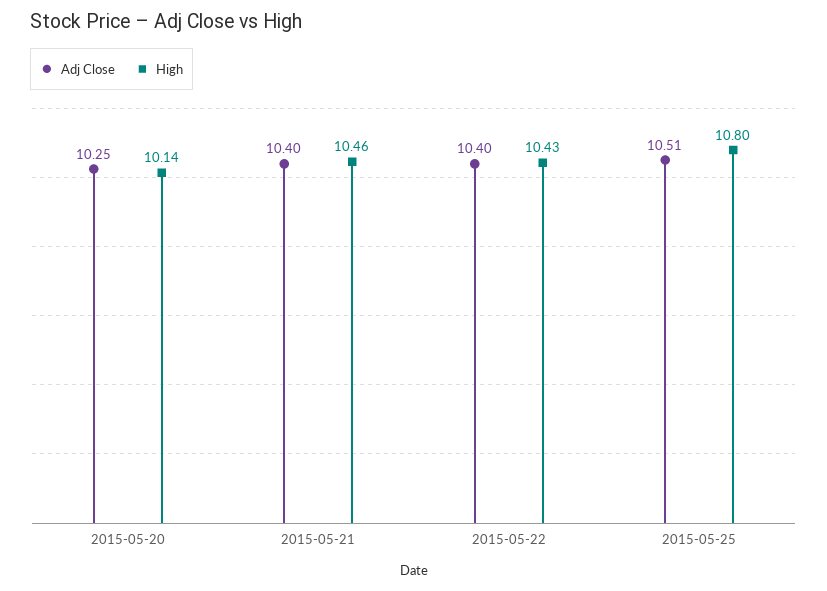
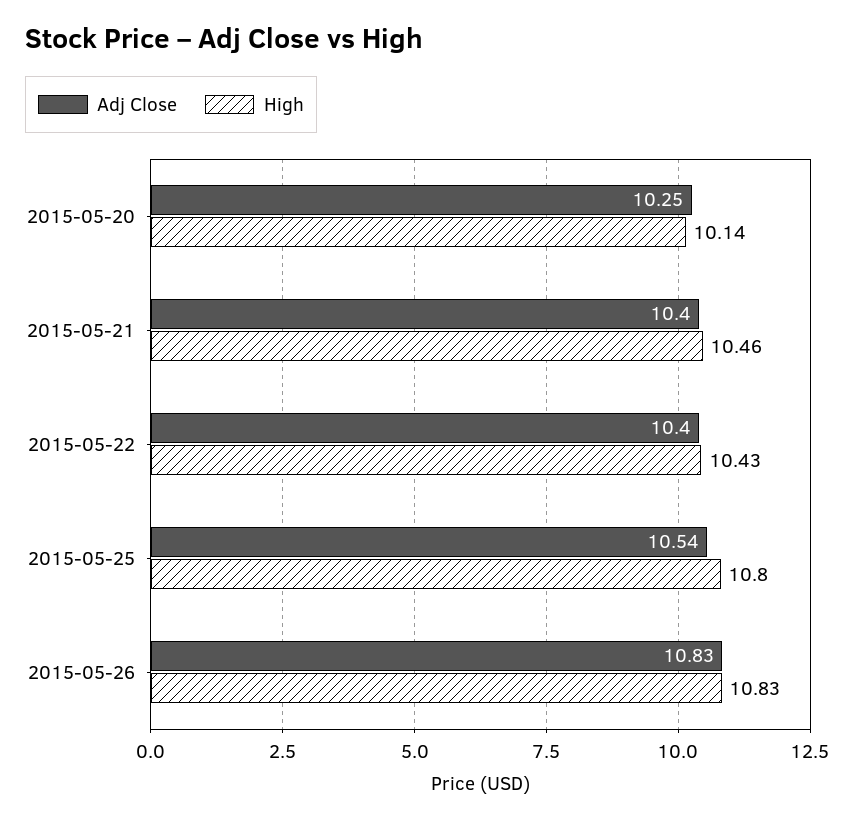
Adj Close, 2015-05-25: 10.51 -> 10.54
Adj Close, 2015-05-26: none -> 10.83
High, 2015-05-26: none -> 10.83

